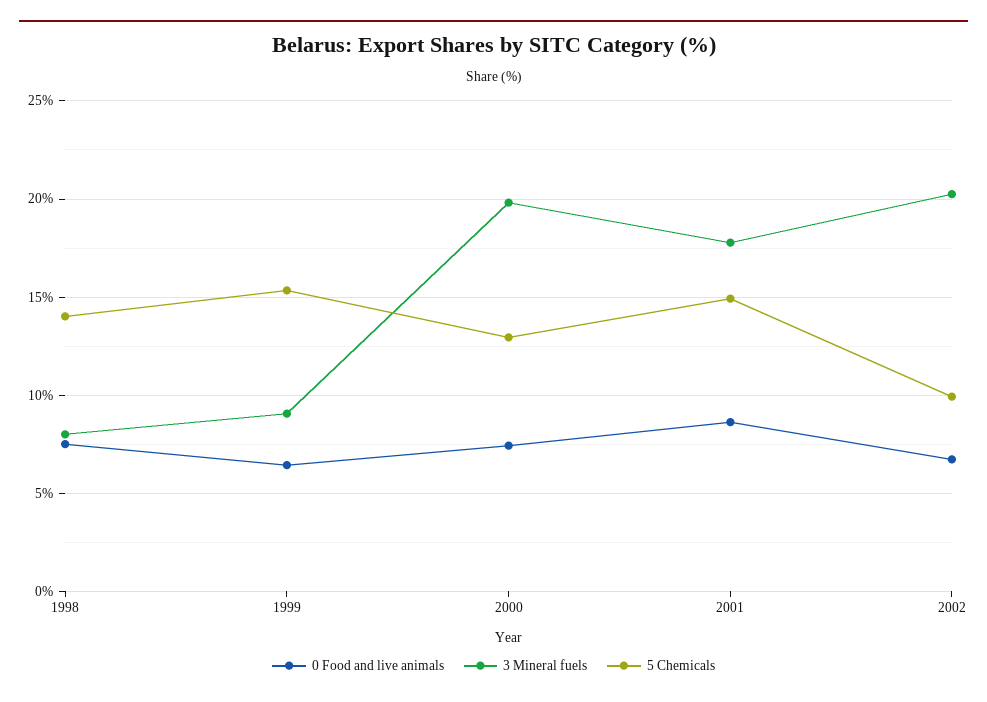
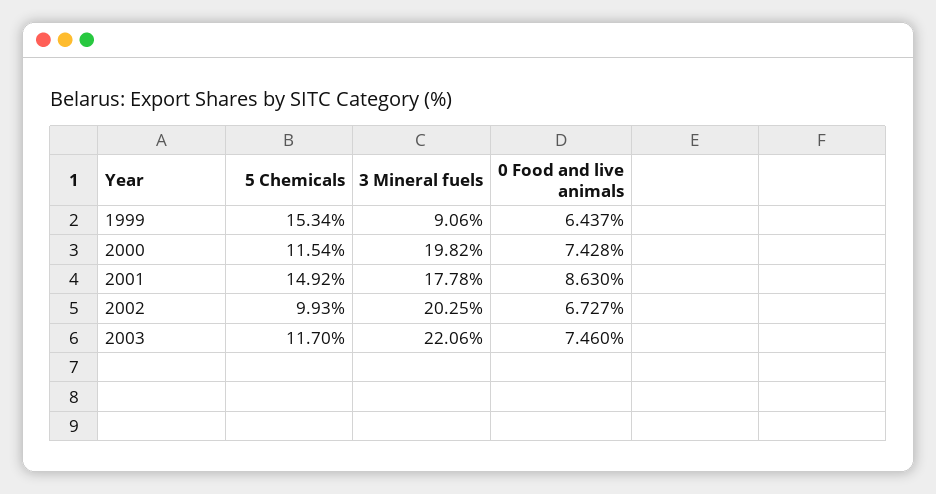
0 Food and live animals, 1998: 7.5 -> none
3 Mineral fuels, 1998: 8 -> none
5 Chemicals, 1998: 14 -> none
5 Chemicals, 2000: 13 -> 11.54
5 Chemicals, 2003: none -> 11.7
3 Mineral fuels, 2003: none -> 22.06
0 Food and live animals, 2003: none -> 7.46

